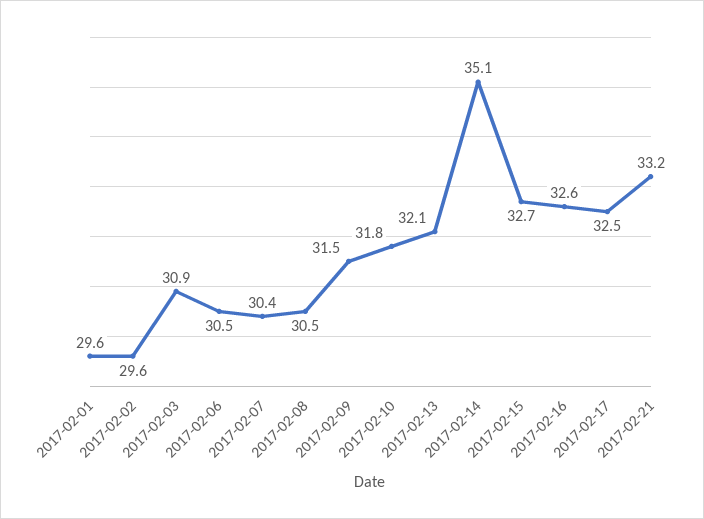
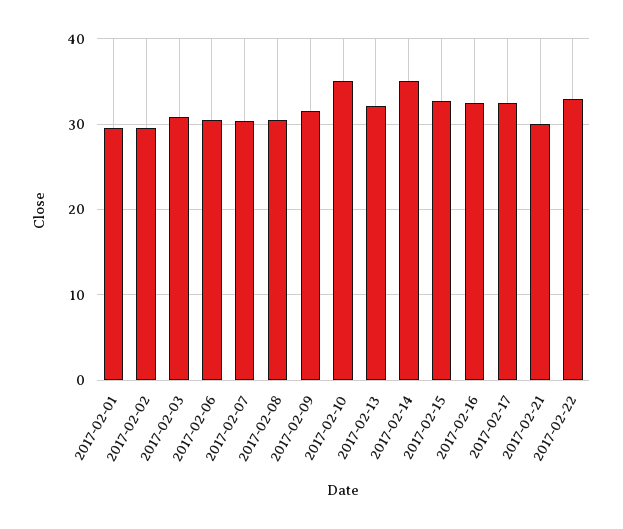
2017-02-10: 31.8 -> 35
2017-02-21: 33.2 -> 30
2017-02-22: none -> 33

